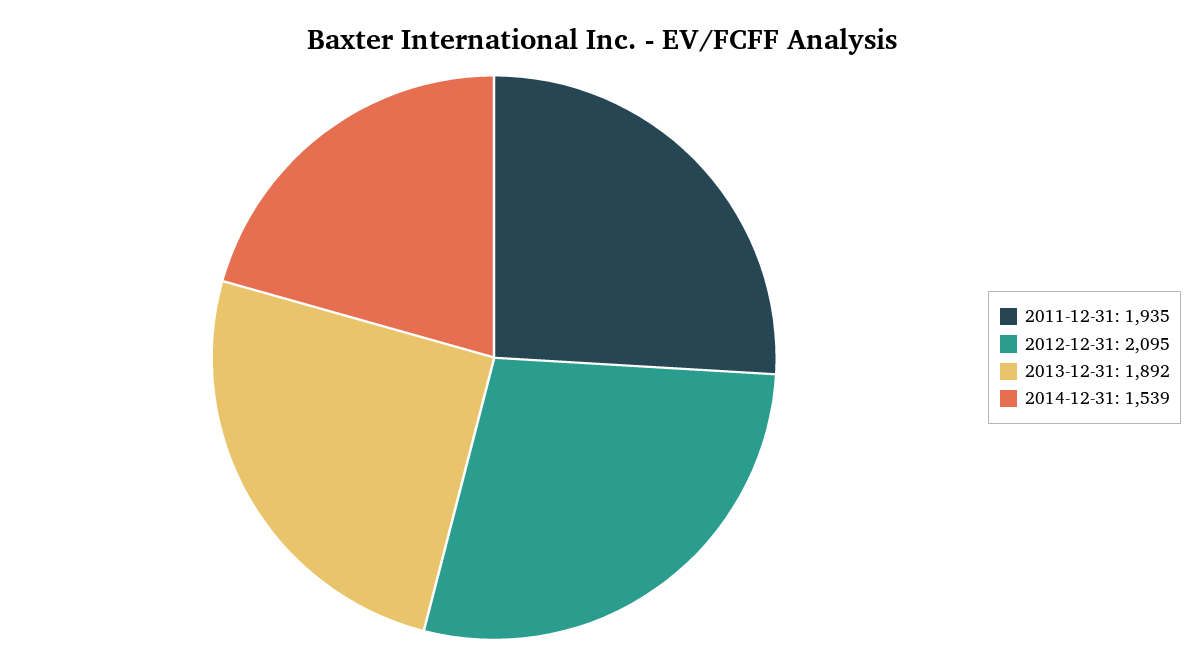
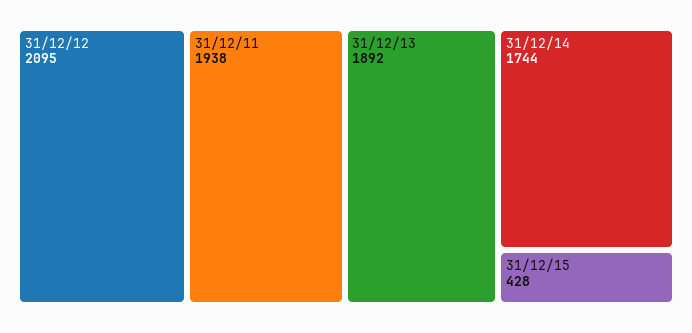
2011-12-31: 1935 -> 1938
2014-12-31: 1539 -> 1744
31/12/15: none -> 428

